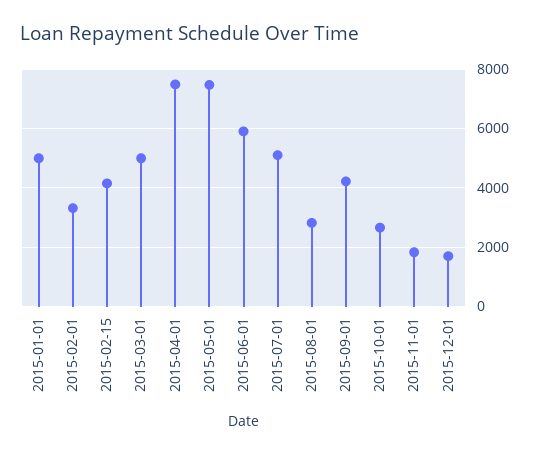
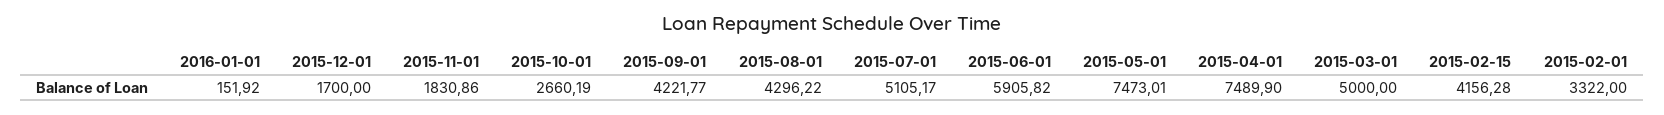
2015-01-01: 5000 -> none
2015-08-01: 2750 -> 4296.22
2016-01-01: none -> 151.92

